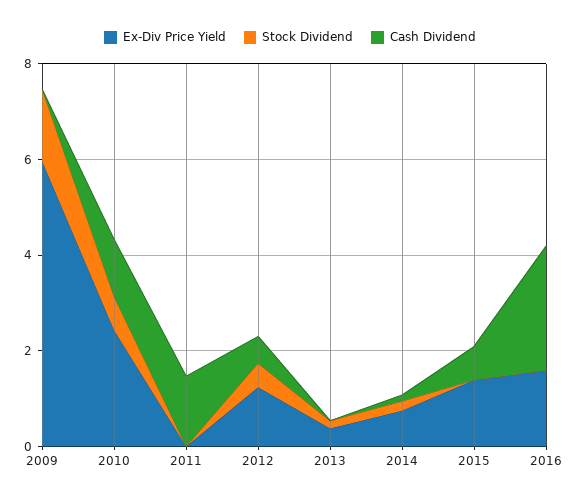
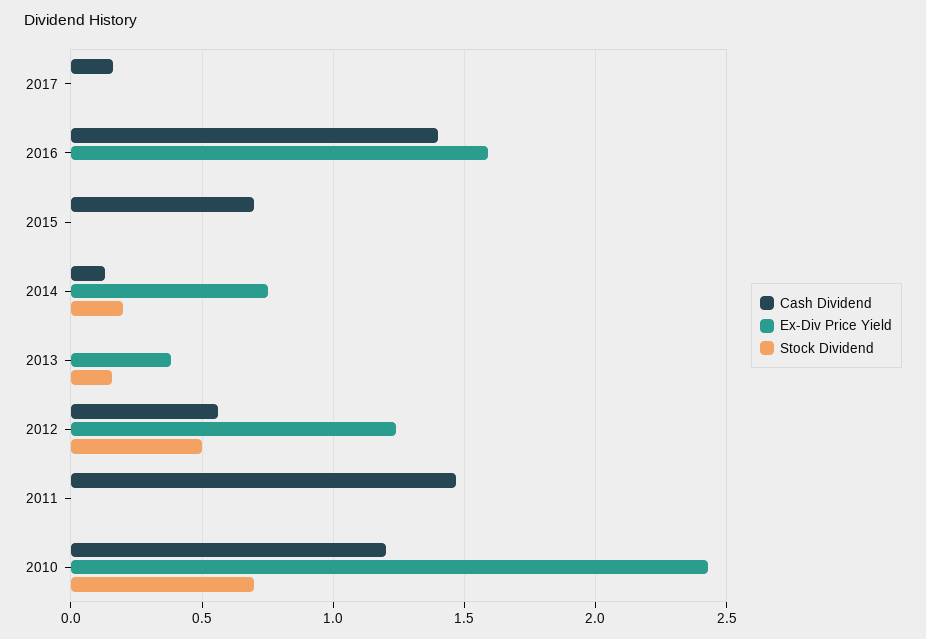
Ex-Div Price Yield, 2009: 6 -> none
Stock Dividend, 2009: 1.5 -> none
Cash Dividend, 2009: 0 -> none
Ex-Div Price Yield, 2015: 1.5 -> 0
Cash Dividend, 2016: 2.5 -> 1.4
Cash Dividend, 2017: none -> 0.15
Ex-Div Price Yield, 2017: none -> 0
Stock Dividend, 2017: none -> 0

